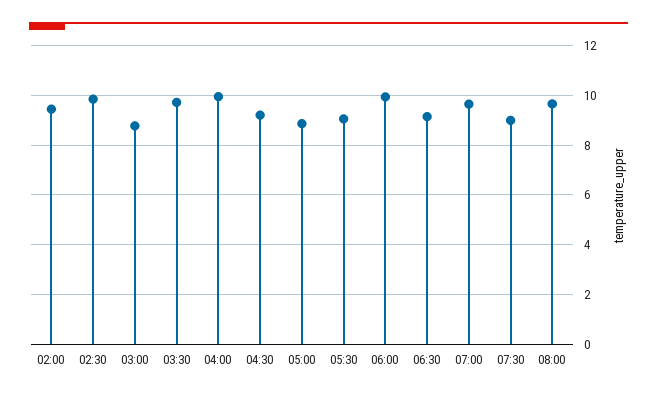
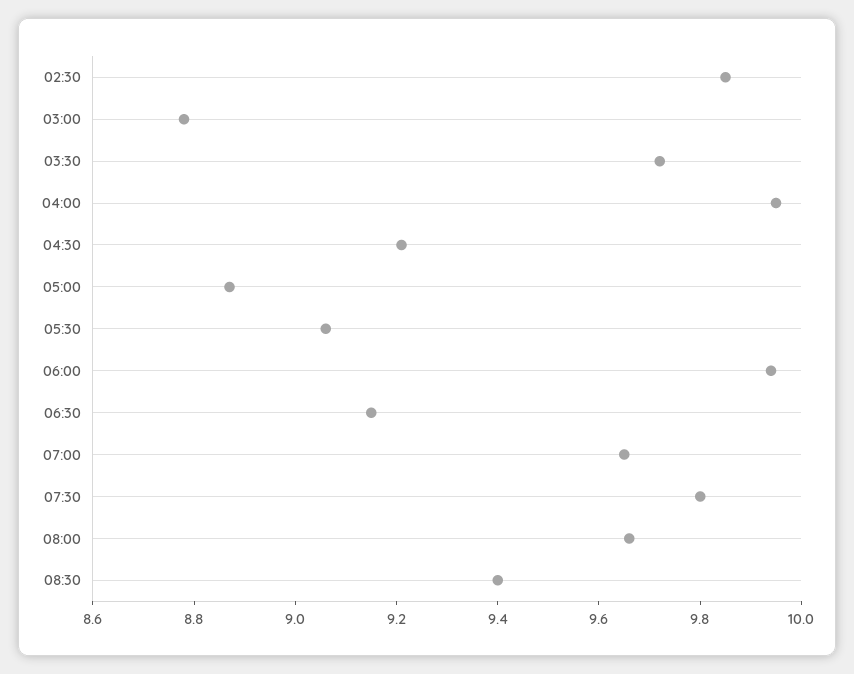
02:00: 9.5 -> none
07:30: 9 -> 9.8
08:30: none -> 9.4

